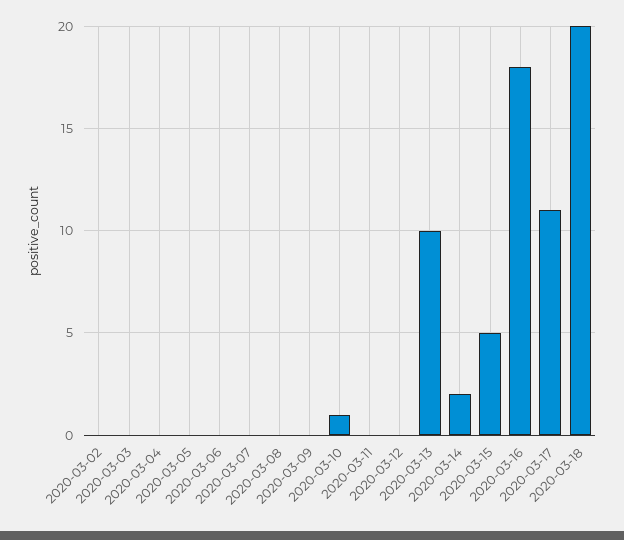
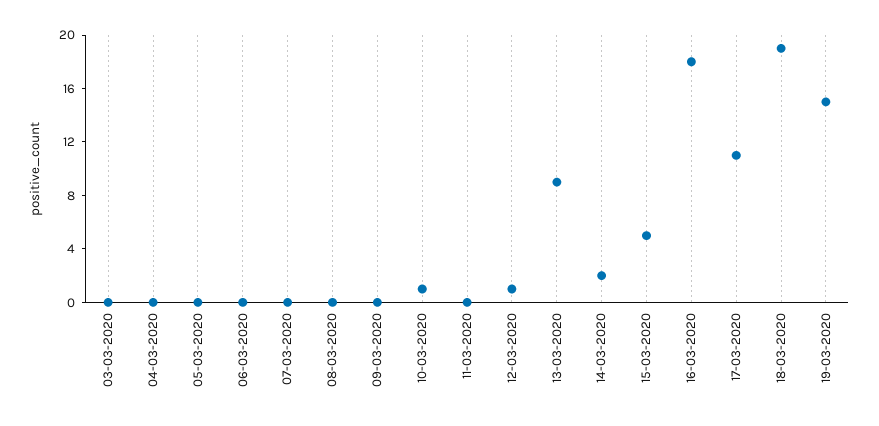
2020-03-02: 0 -> none
2020-03-12: 0 -> 1
2020-03-13: 10 -> 9
2020-03-18: 20 -> 19
19-03-2020: none -> 15

